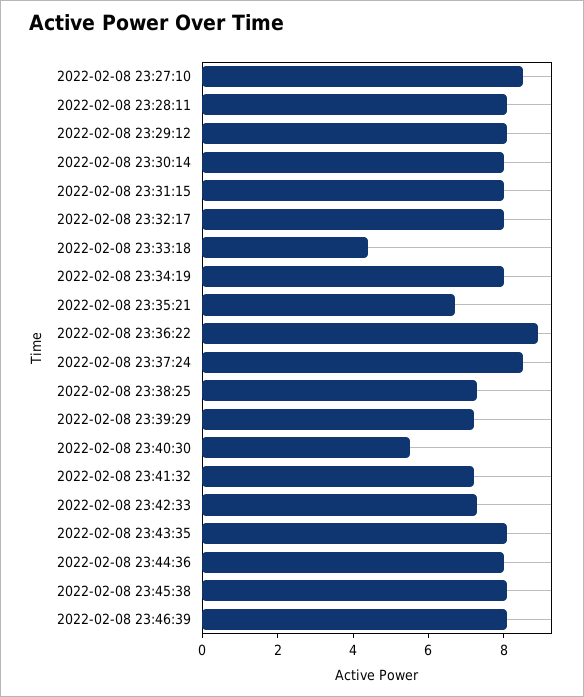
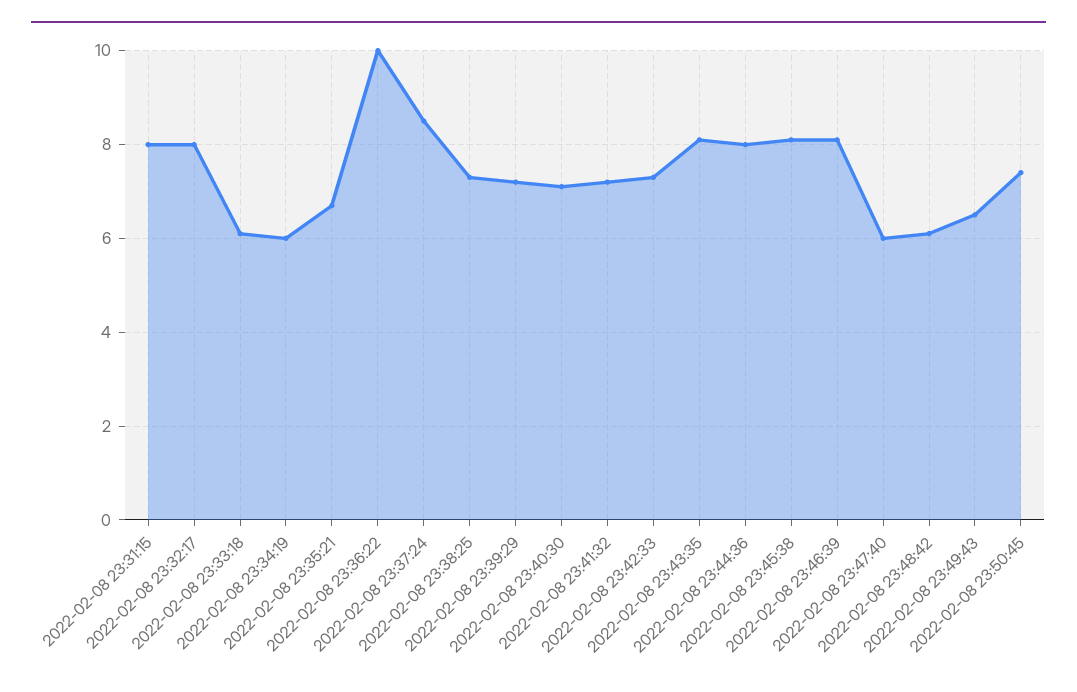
2022-02-08 23:27:10: 8.5 -> none
2022-02-08 23:28:11: 8 -> none
2022-02-08 23:29:12: 8 -> none
2022-02-08 23:30:14: 8 -> none
2022-02-08 23:33:18: 4.5 -> 6
2022-02-08 23:34:19: 8 -> 6
2022-02-08 23:36:22: 9 -> 10
2022-02-08 23:40:30: 5.5 -> 7
2022-02-08 23:47:40: none -> 6
2022-02-08 23:48:42: none -> 6
2022-02-08 23:49:43: none -> 6.5
2022-02-08 23:50:45: none -> 7.5

